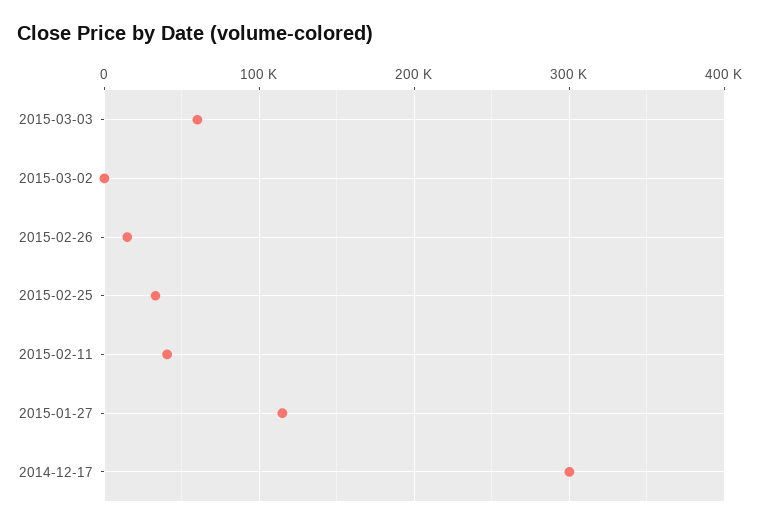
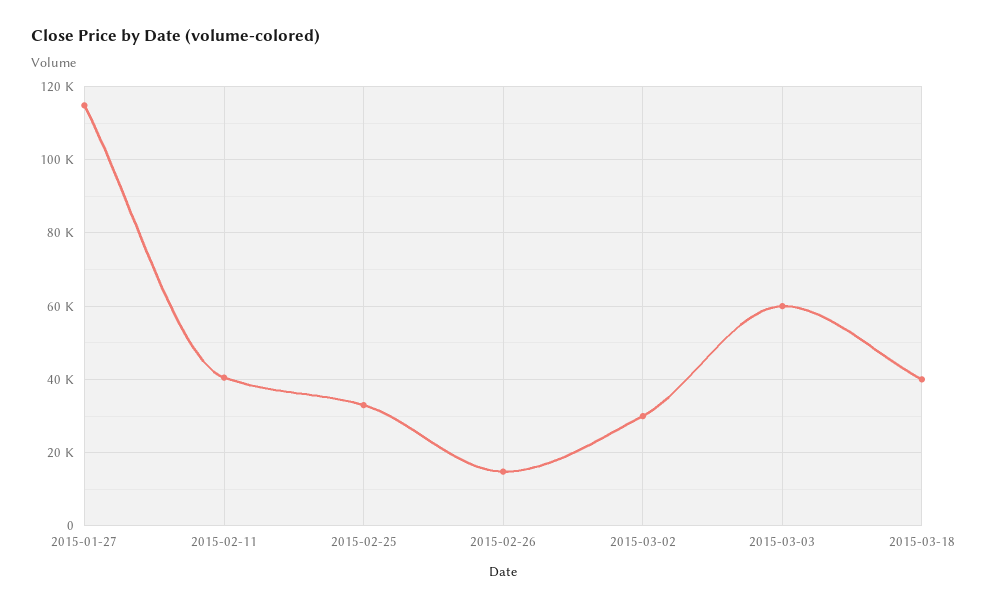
2015-03-02: 0 -> 30000
2014-12-17: 300000 -> none
2015-03-18: none -> 40000

